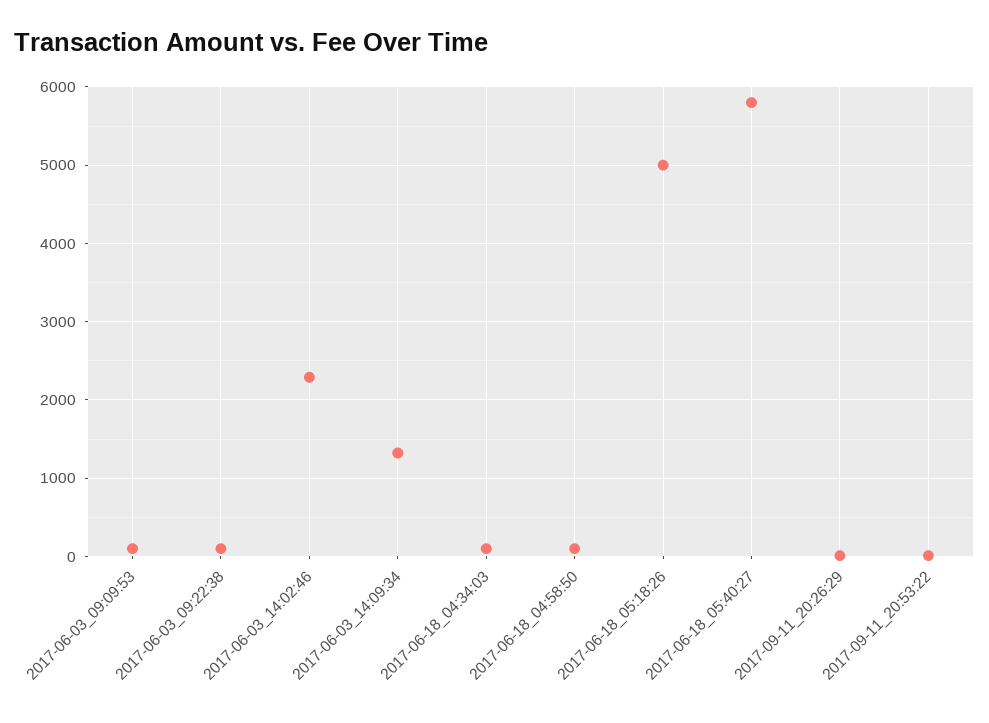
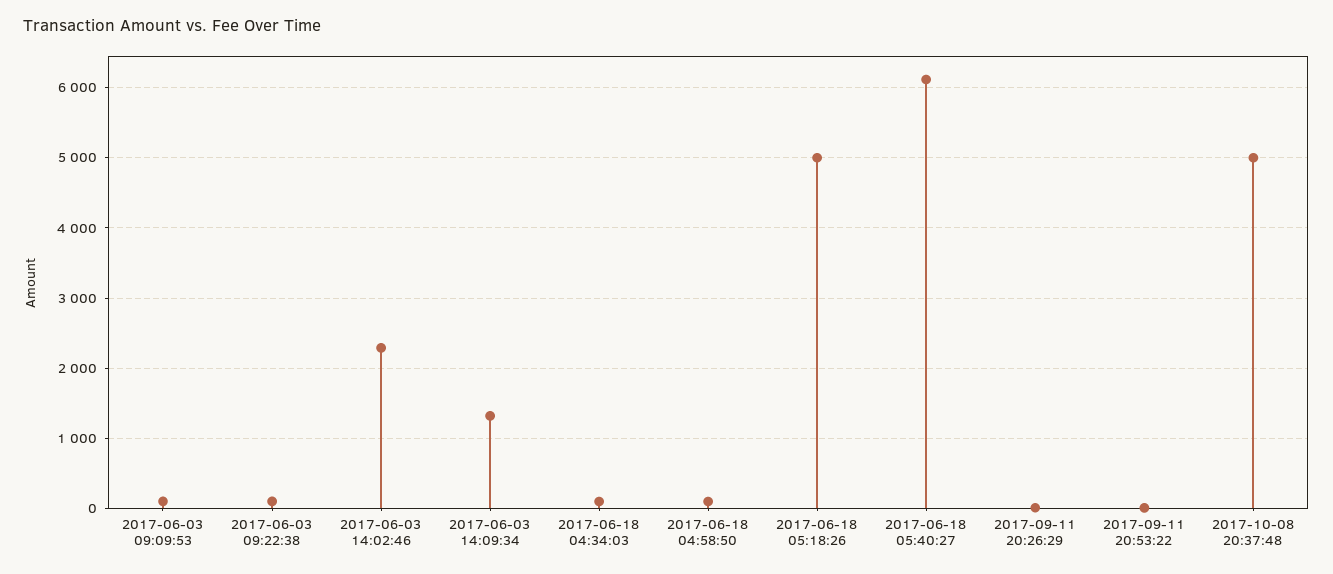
2017-06-18_05:40:27: 5800 -> 6100
2017-10-08 20:37:48: none -> 5000

